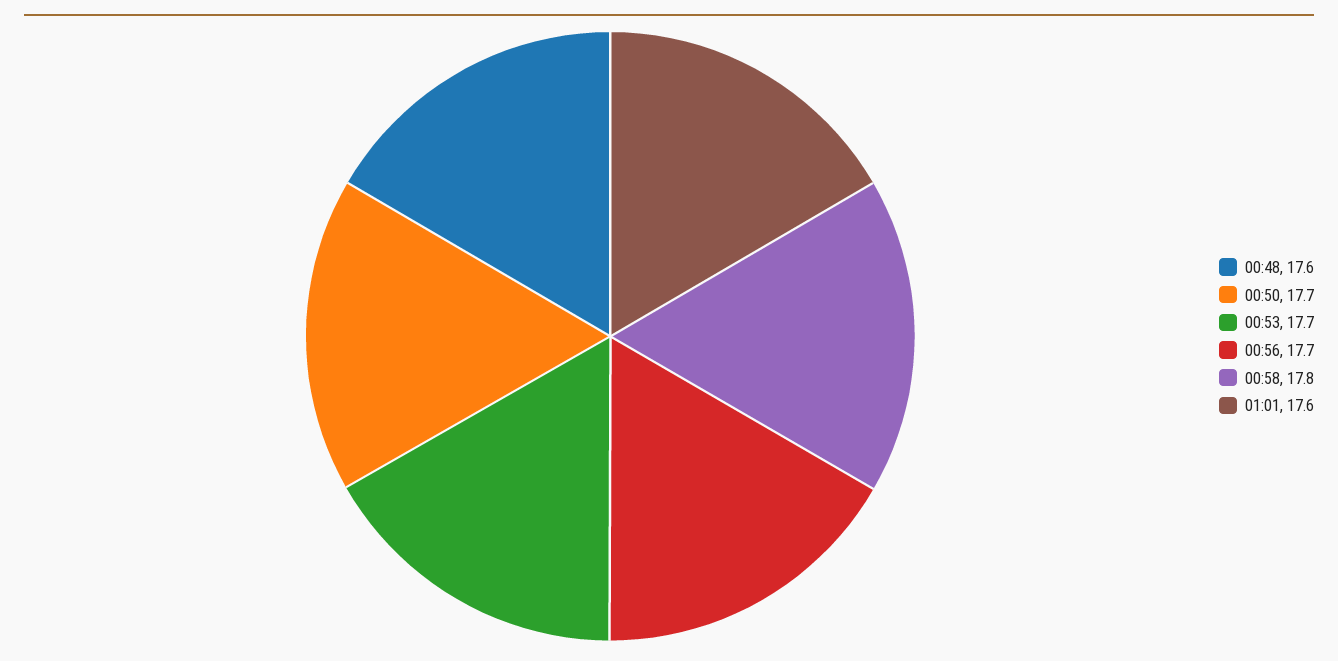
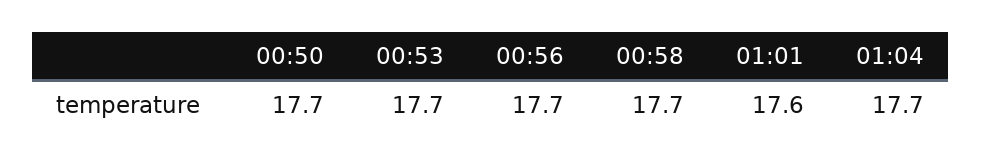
00:48: 17.6 -> none
00:58: 17.8 -> 17.7
01:04: none -> 17.7

